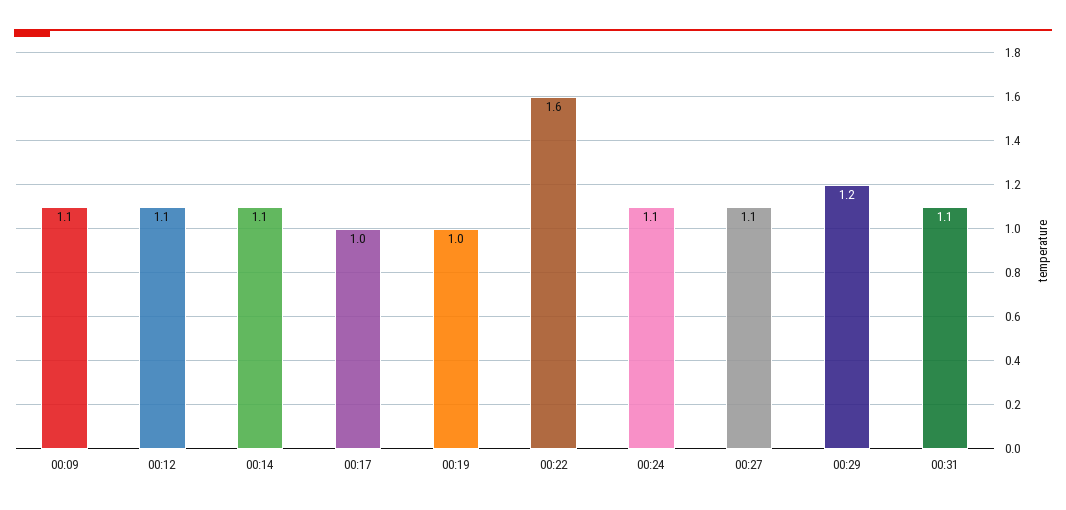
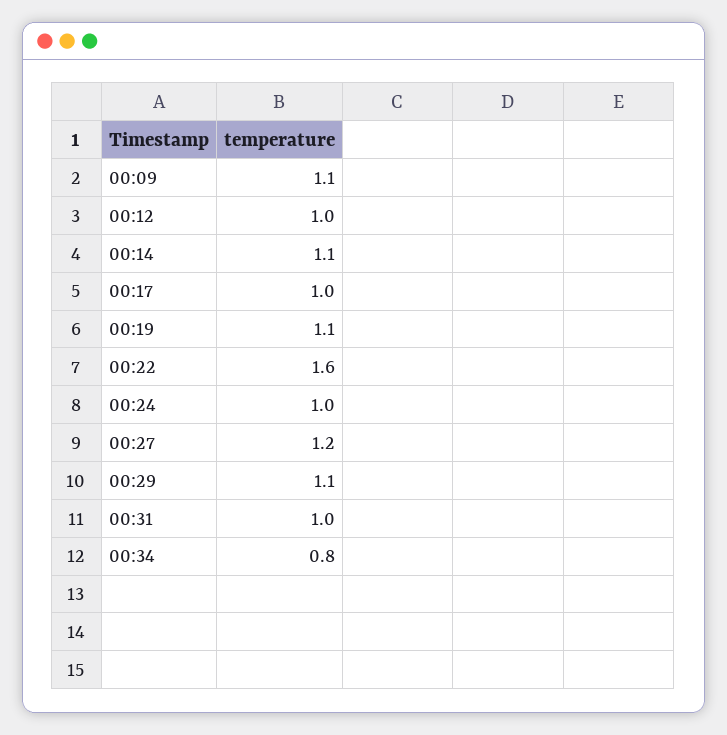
00:12: 1.1 -> 1
00:19: 1 -> 1.1
00:24: 1.1 -> 1
00:27: 1.1 -> 1.2
00:29: 1.2 -> 1.1
00:31: 1.1 -> 1
00:34: none -> 0.8

